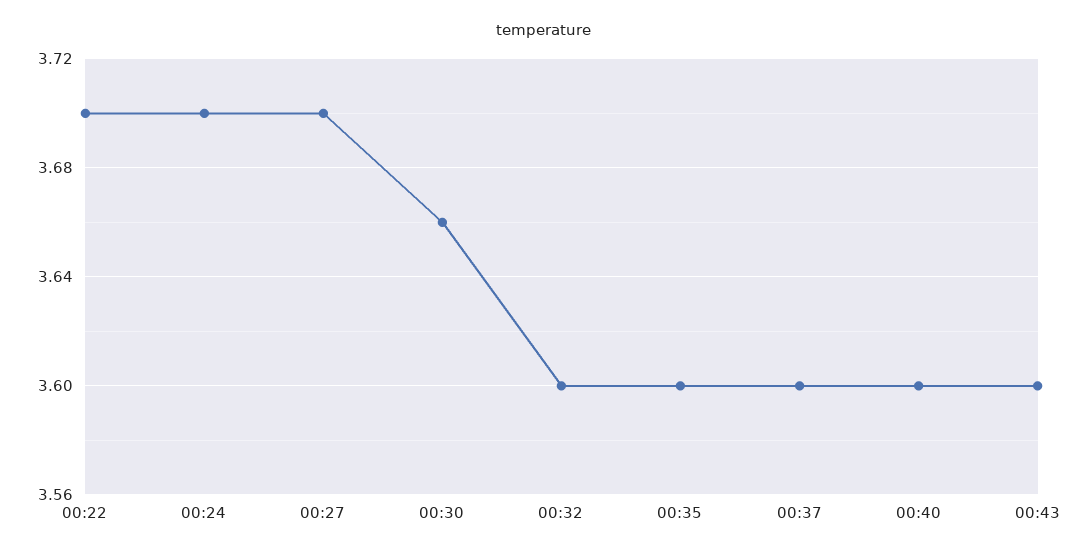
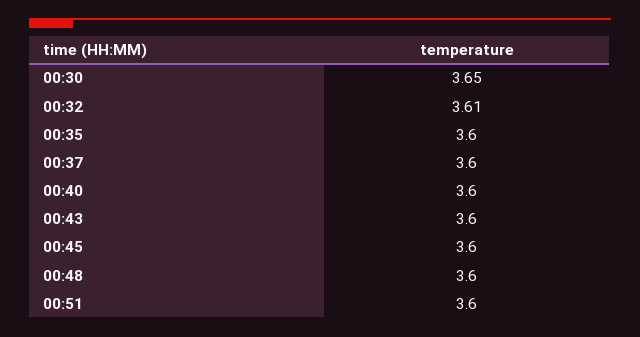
00:22: 3.7 -> none
00:24: 3.7 -> none
00:27: 3.7 -> none
00:30: 3.66 -> 3.65
00:32: 3.6 -> 3.61
00:45: none -> 3.6
00:48: none -> 3.6
00:51: none -> 3.6

